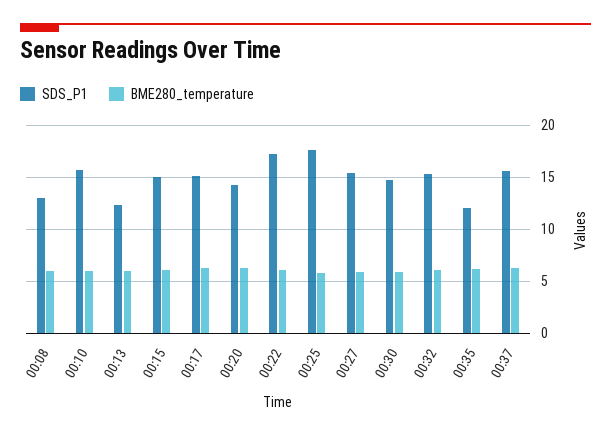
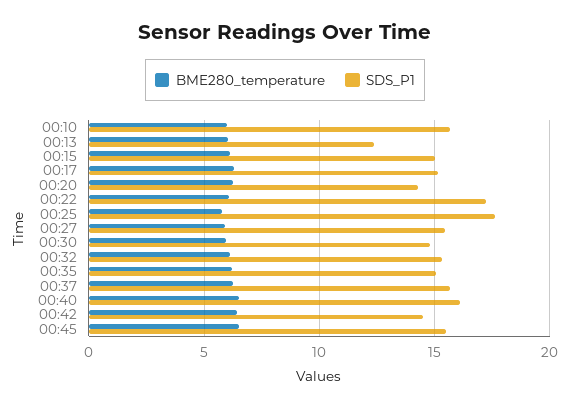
SDS_P1, 00:08: 13 -> none
BME280_temperature, 00:08: 6 -> none
SDS_P1, 00:35: 12 -> 15
BME280_temperature, 00:40: none -> 6.5
SDS_P1, 00:40: none -> 16
BME280_temperature, 00:42: none -> 6.5
SDS_P1, 00:42: none -> 14.5
BME280_temperature, 00:45: none -> 6.5
SDS_P1, 00:45: none -> 15.5

